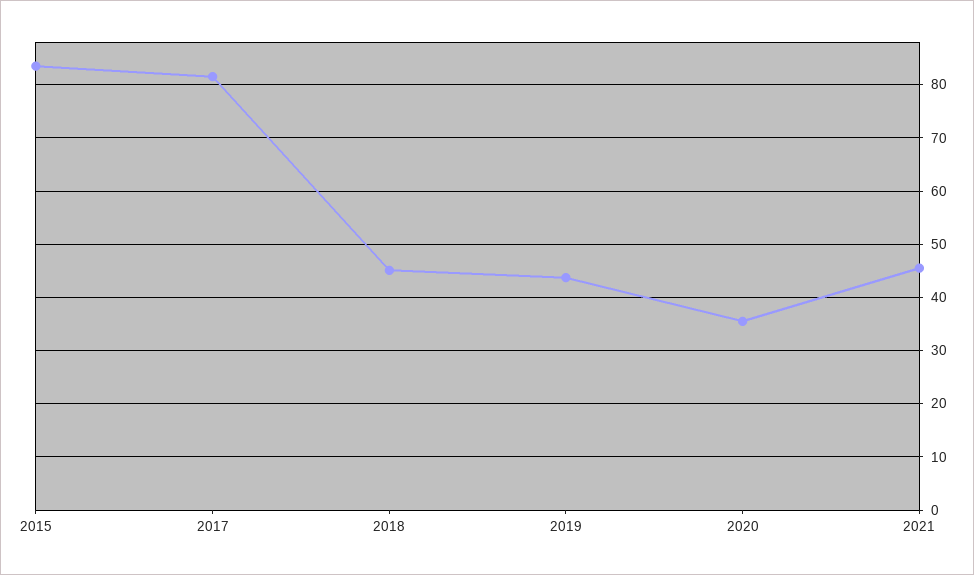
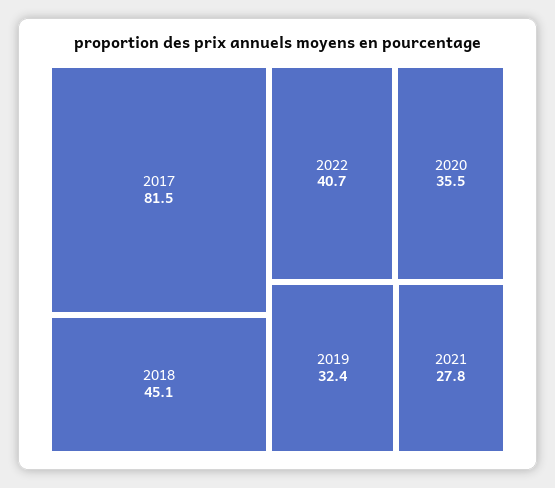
2015: 84 -> none
2019: 44 -> 32.4
2021: 46 -> 27.8
2022: none -> 40.7

